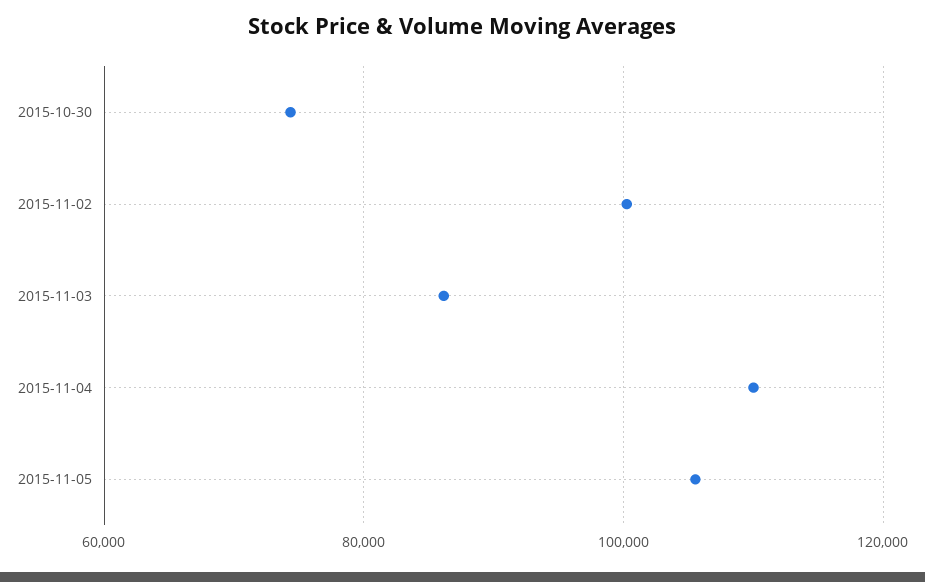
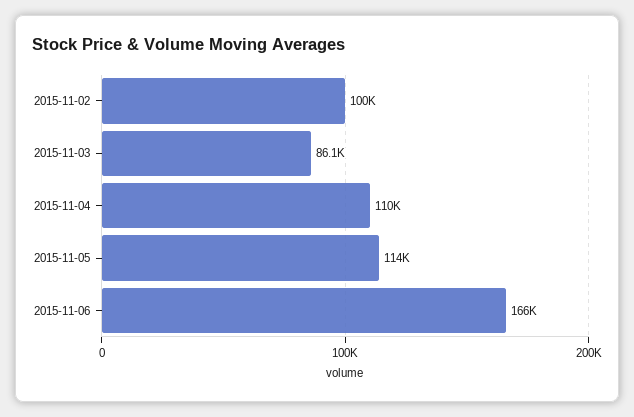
2015-10-30: 74000 -> none
2015-11-05: 106000 -> 114000
2015-11-06: none -> 166000

